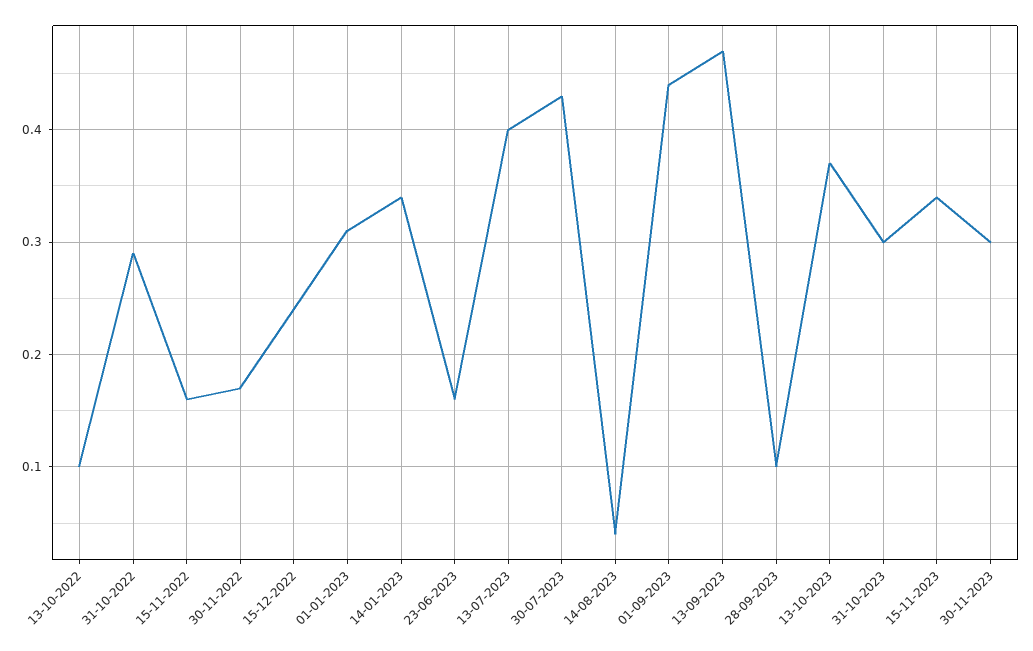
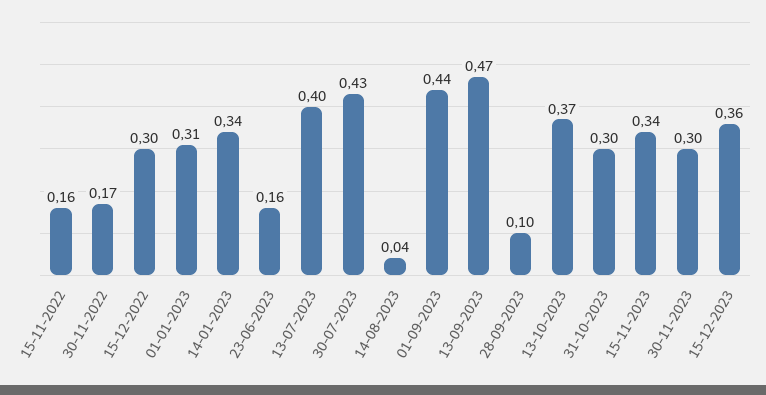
13-10-2022: 0.1 -> none
31-10-2022: 0.29 -> none
15-12-2022: 0.24 -> 0.3
15-12-2023: none -> 0.36

